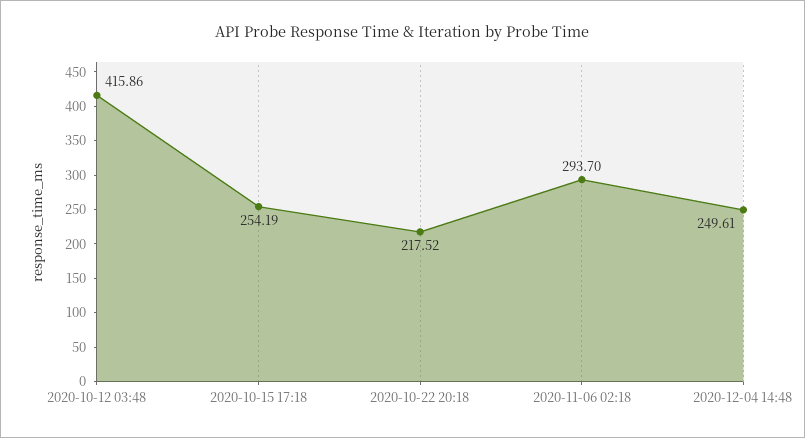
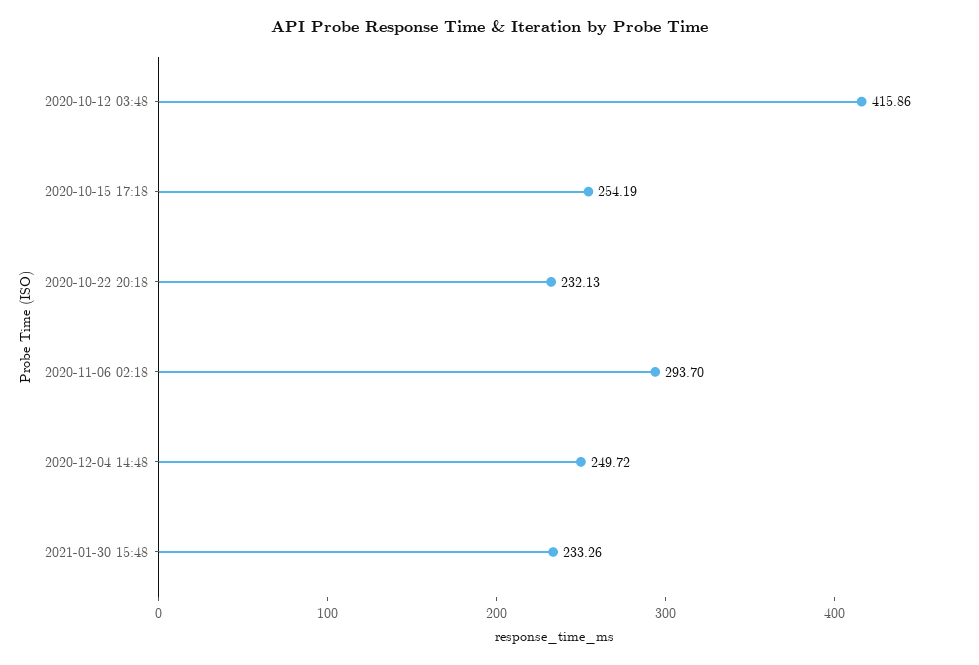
2020-10-22 20:18: 217.52 -> 232.13
2020-12-04 14:48: 249.61 -> 249.72
2021-01-30 15:48: none -> 233.26

